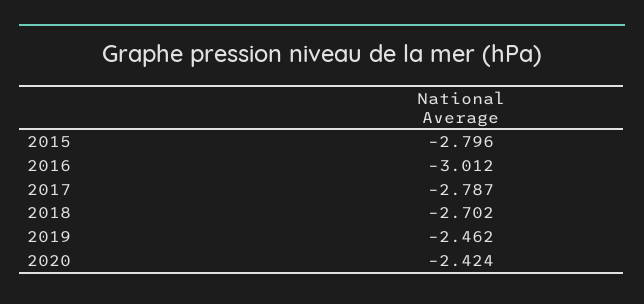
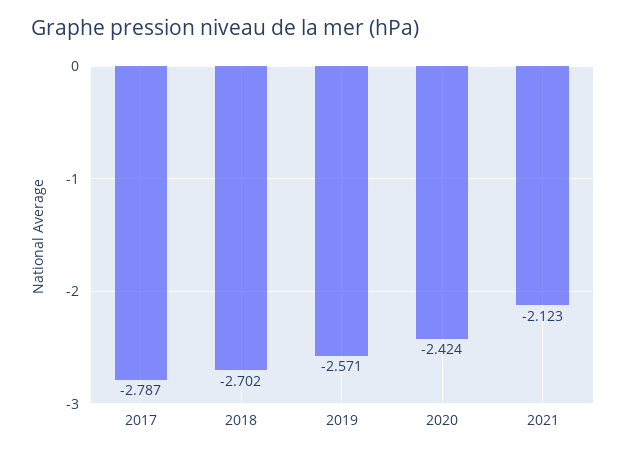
2015: -2.796 -> none
2016: -3.012 -> none
2019: -2.462 -> -2.571
2021: none -> -2.123

